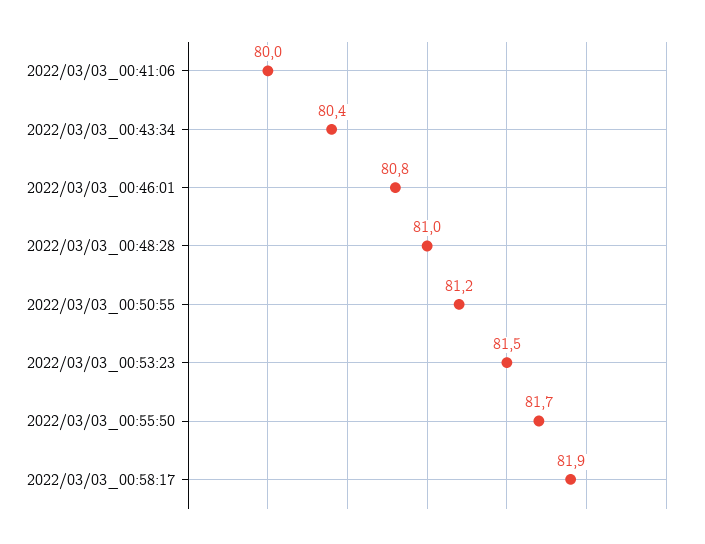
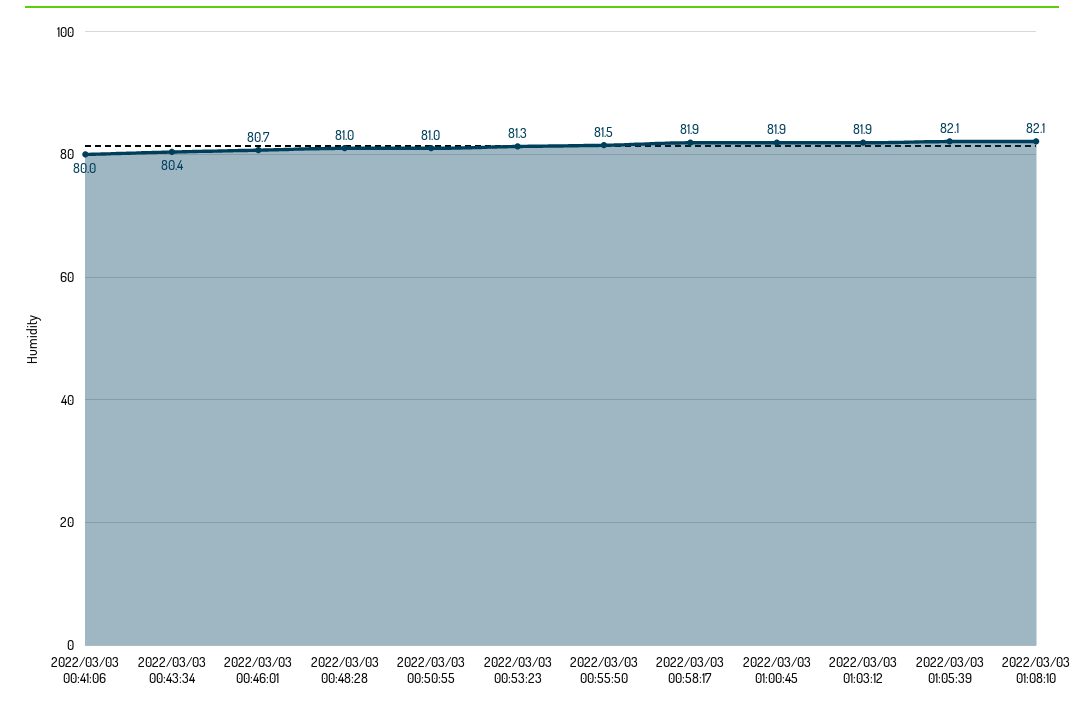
2022/03/03_00:46:01: 80.8 -> 80.7
2022/03/03_00:50:55: 81.2 -> 81
2022/03/03_00:53:23: 81.5 -> 81.3
2022/03/03_00:55:50: 81.7 -> 81.5
2022/03/03 01:00:45: none -> 81.9
2022/03/03 01:03:12: none -> 81.9
2022/03/03 01:05:39: none -> 82.1
2022/03/03 01:08:10: none -> 82.1

